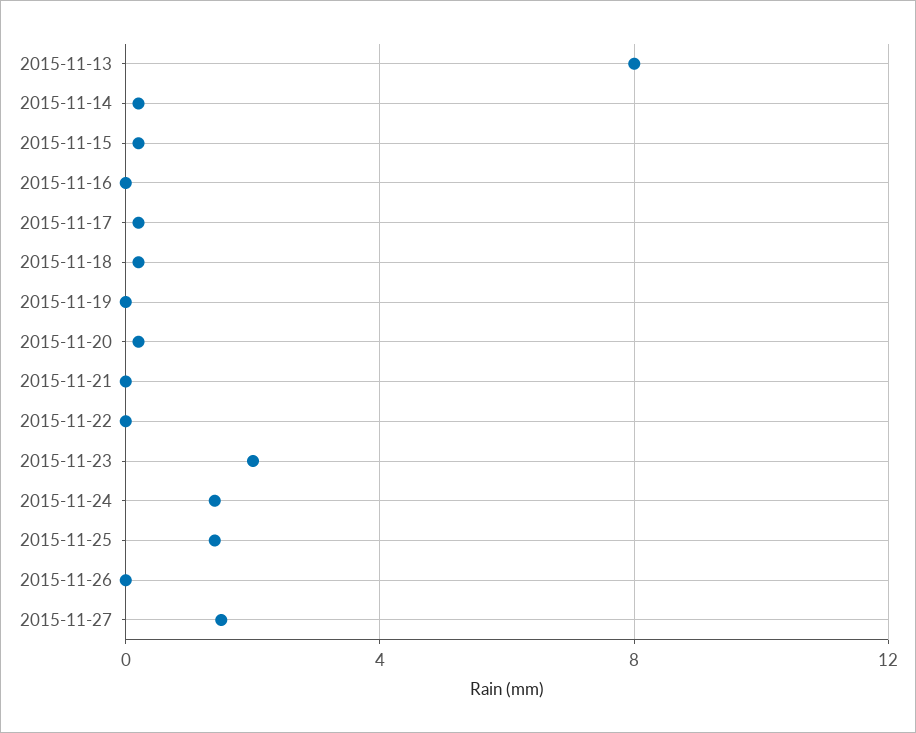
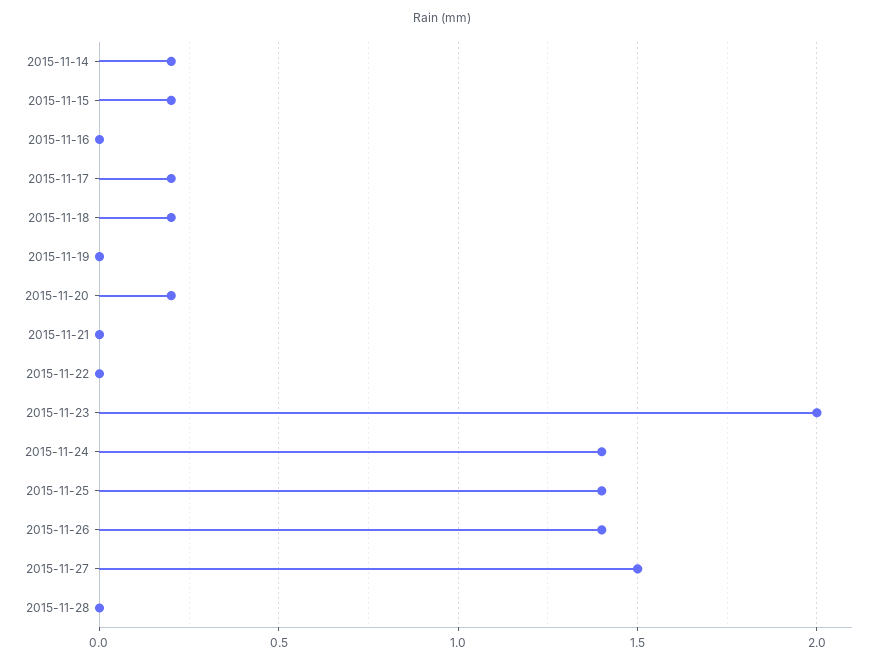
2015-11-13: 8 -> none
2015-11-26: 0 -> 1.4
2015-11-28: none -> 0

